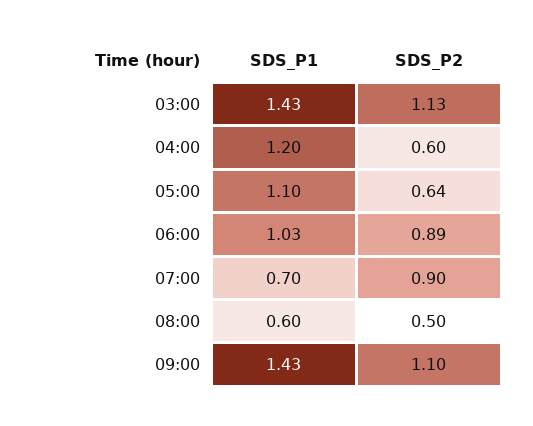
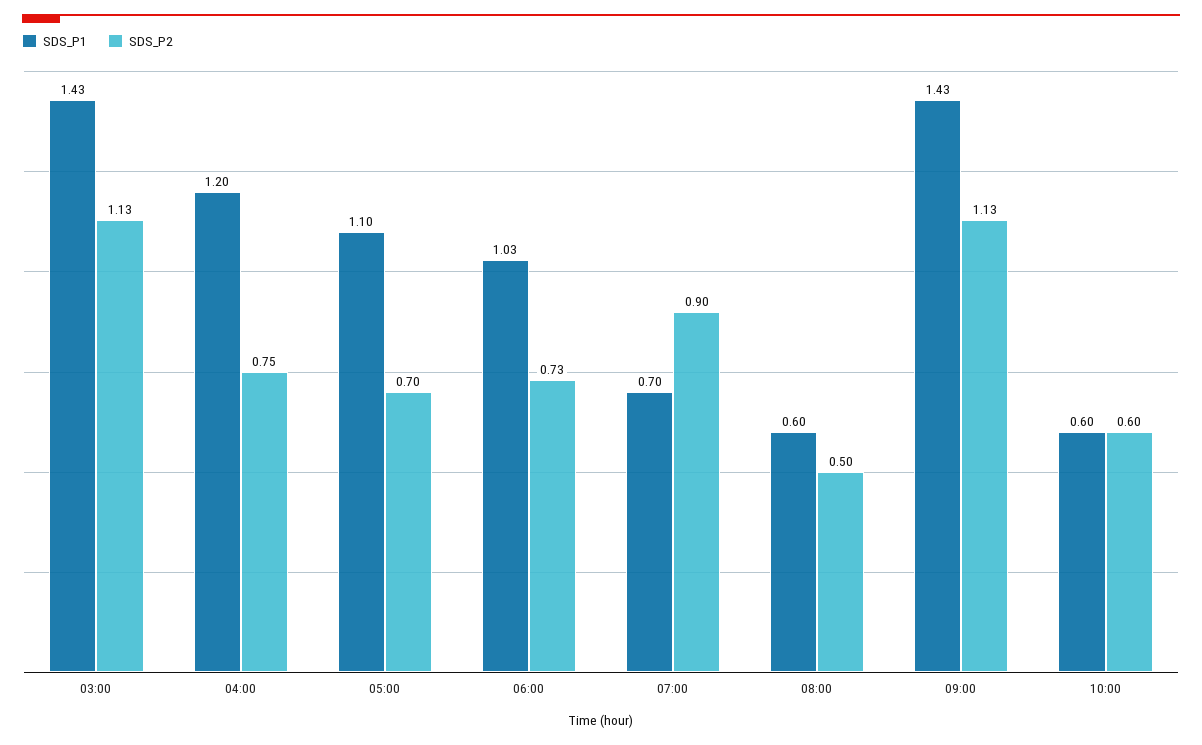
SDS_P2, 04:00: 0.6 -> 0.75
SDS_P2, 05:00: 0.64 -> 0.7
SDS_P2, 06:00: 0.89 -> 0.73
SDS_P2, 09:00: 1.1 -> 1.13
SDS_P1, 10:00: none -> 0.6
SDS_P2, 10:00: none -> 0.6

